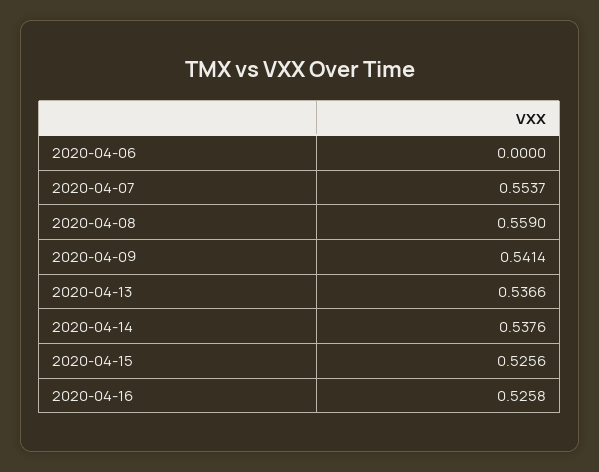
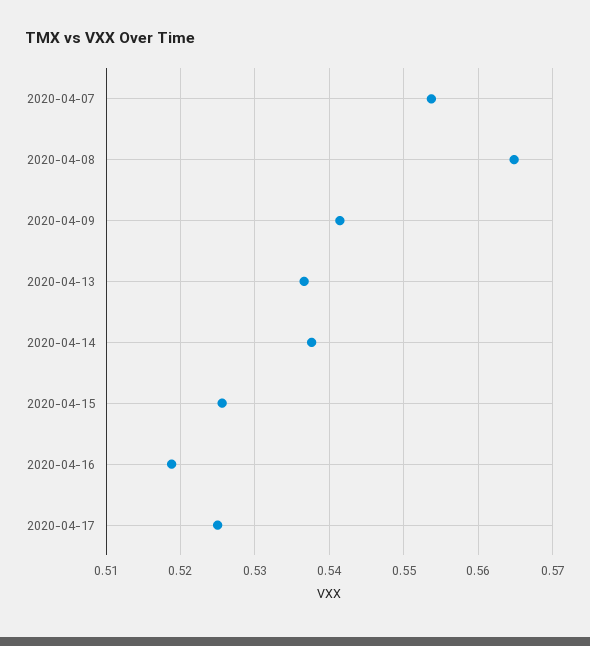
2020-04-06: 0 -> none
2020-04-08: 0.559 -> 0.565
2020-04-16: 0.5258 -> 0.519
2020-04-17: none -> 0.525

